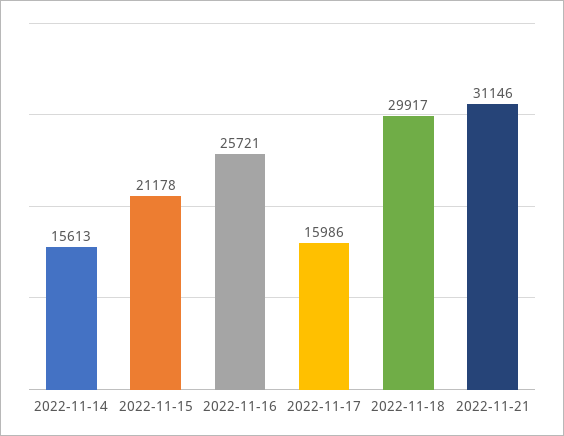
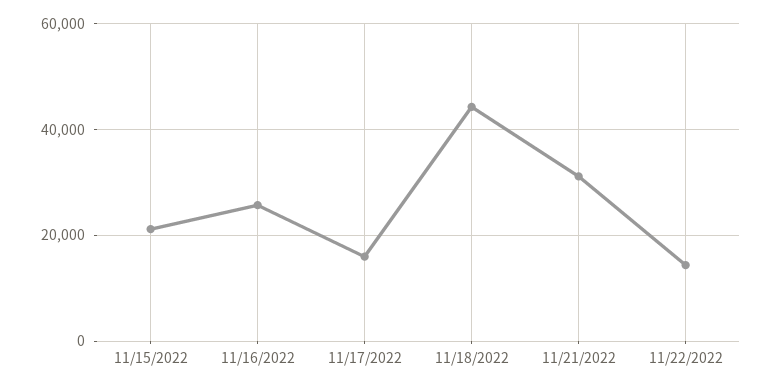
2022-11-14: 15613 -> none
2022-11-18: 29917 -> 44000
11/22/2022: none -> 14000

